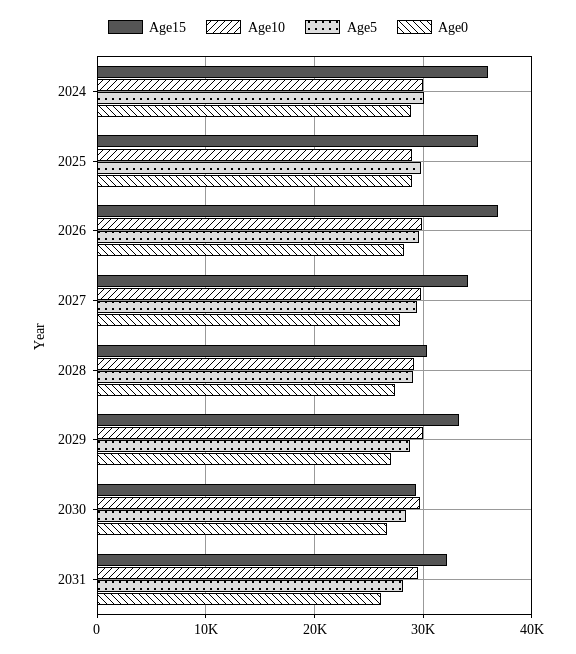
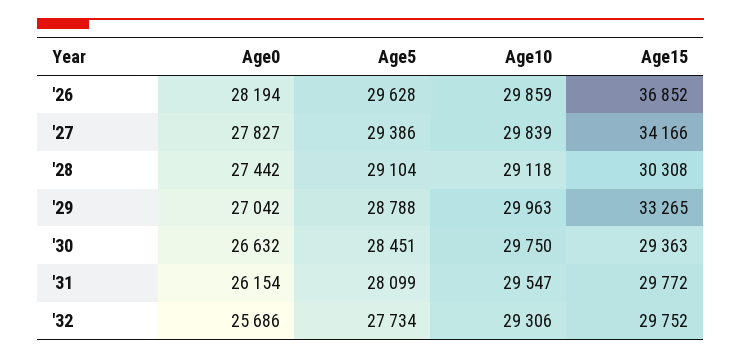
Age15, 2024: 36000 -> none
Age10, 2024: 30000 -> none
Age5, 2024: 30000 -> none
Age0, 2024: 29000 -> none
Age15, 2025: 35000 -> none
Age10, 2025: 29000 -> none
Age5, 2025: 30000 -> none
Age0, 2025: 29000 -> none
Age15, 2031: 32000 -> 29772
Age0, '32: none -> 25686
Age5, '32: none -> 27734
Age10, '32: none -> 29306
Age15, '32: none -> 29752

